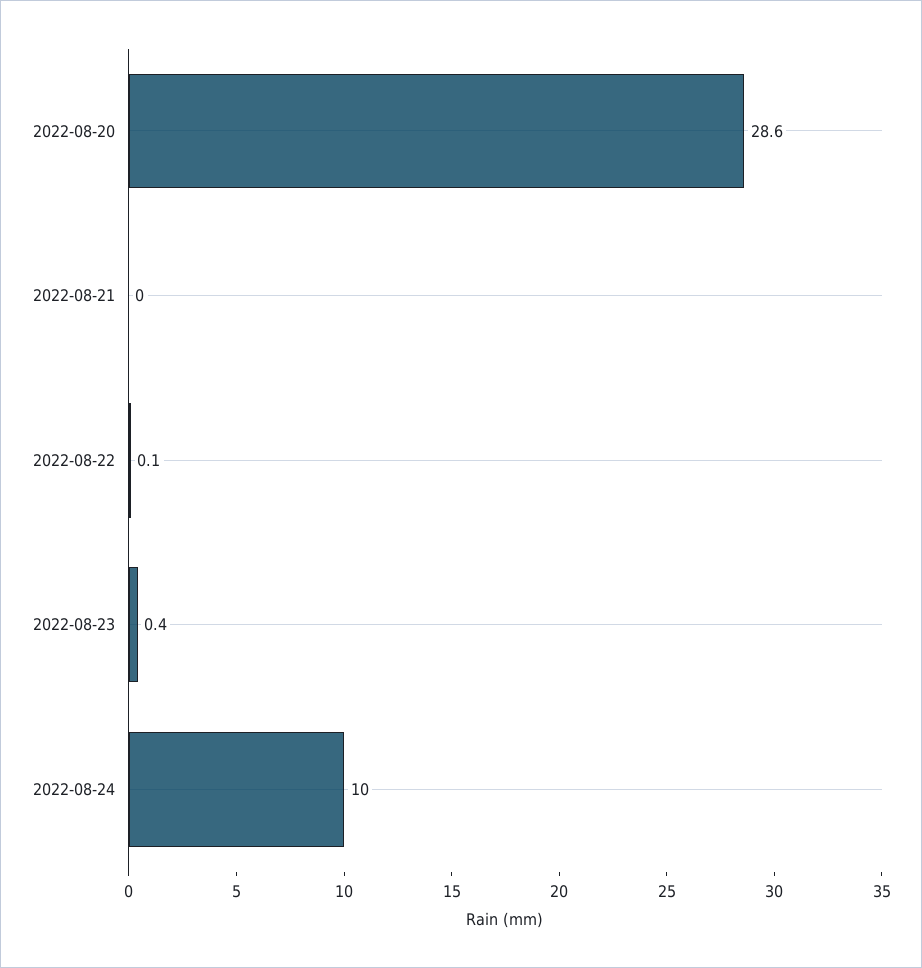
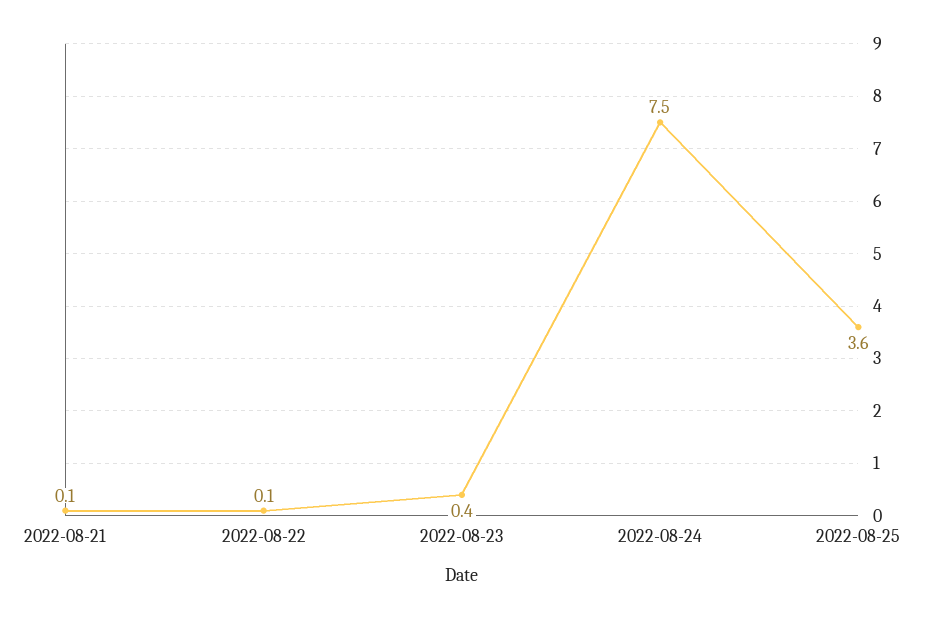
2022-08-20: 28.6 -> none
2022-08-21: 0 -> 0.1
2022-08-24: 10 -> 7.5
2022-08-25: none -> 3.6

